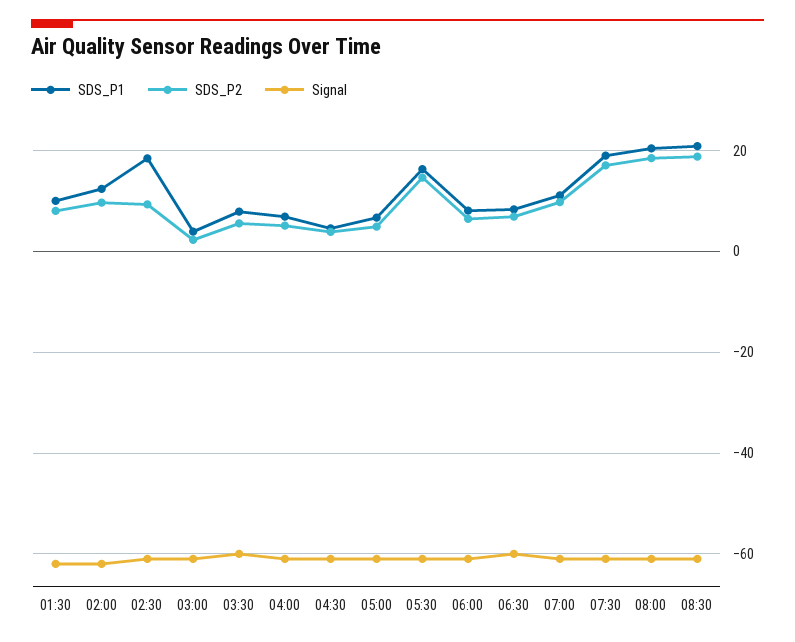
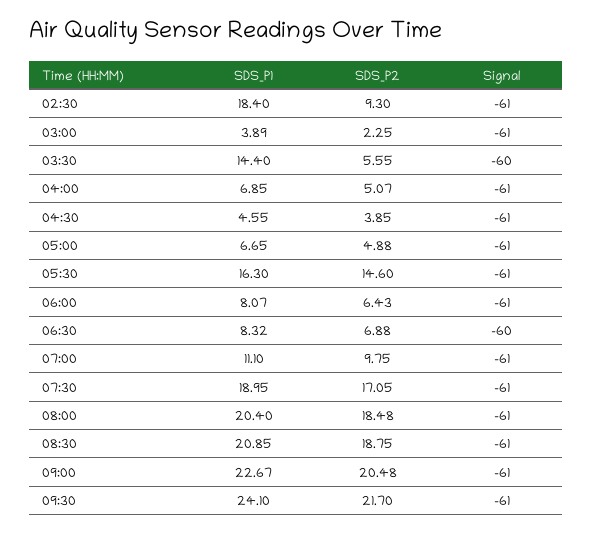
SDS_P1, 01:30: 10 -> none
SDS_P2, 01:30: 8 -> none
Signal, 01:30: -62 -> none
SDS_P1, 02:00: 12 -> none
SDS_P2, 02:00: 10 -> none
Signal, 02:00: -62 -> none
SDS_P1, 03:30: 8 -> 14.4
SDS_P1, 09:00: none -> 22.67
SDS_P2, 09:00: none -> 20.48
Signal, 09:00: none -> -61
SDS_P1, 09:30: none -> 24.1
SDS_P2, 09:30: none -> 21.7
Signal, 09:30: none -> -61

